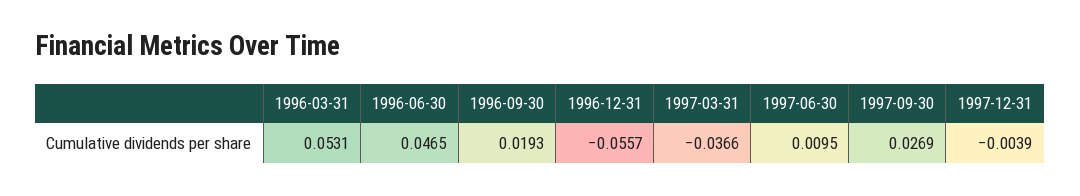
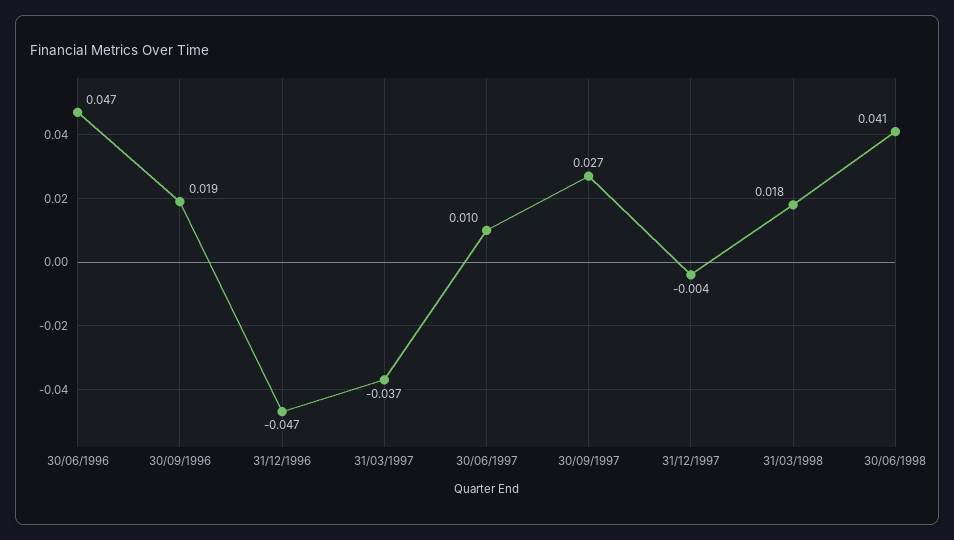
1996-03-31: 0.0531 -> none
1996-12-31: -0.0557 -> -0.047
31/03/1998: none -> 0.018
30/06/1998: none -> 0.041

